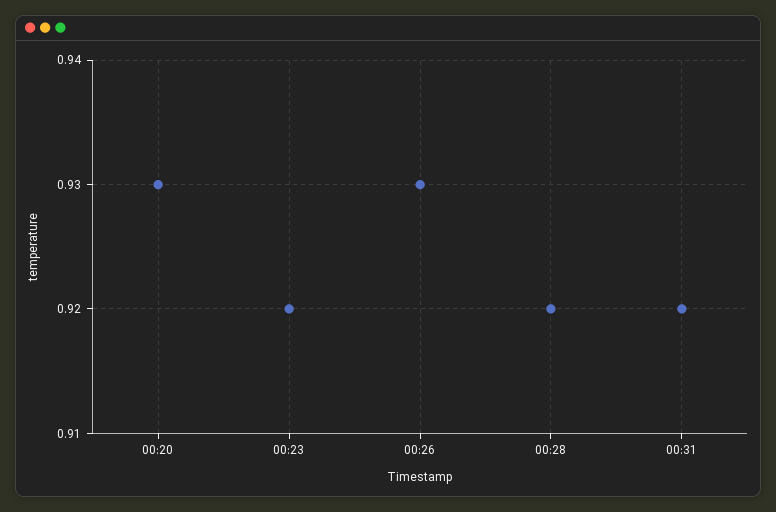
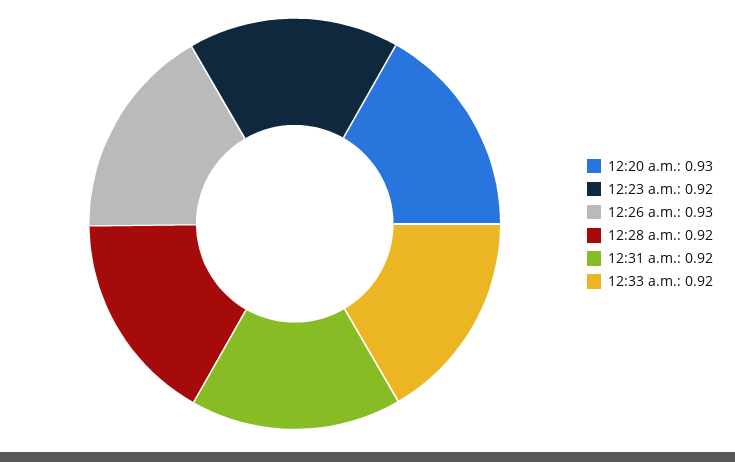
12:33 a.m.: none -> 0.92

